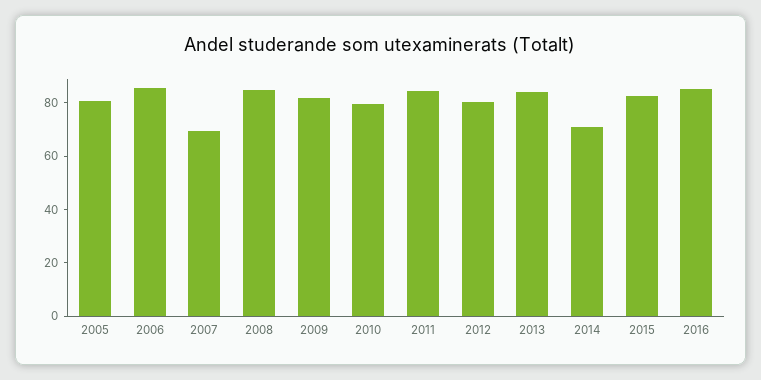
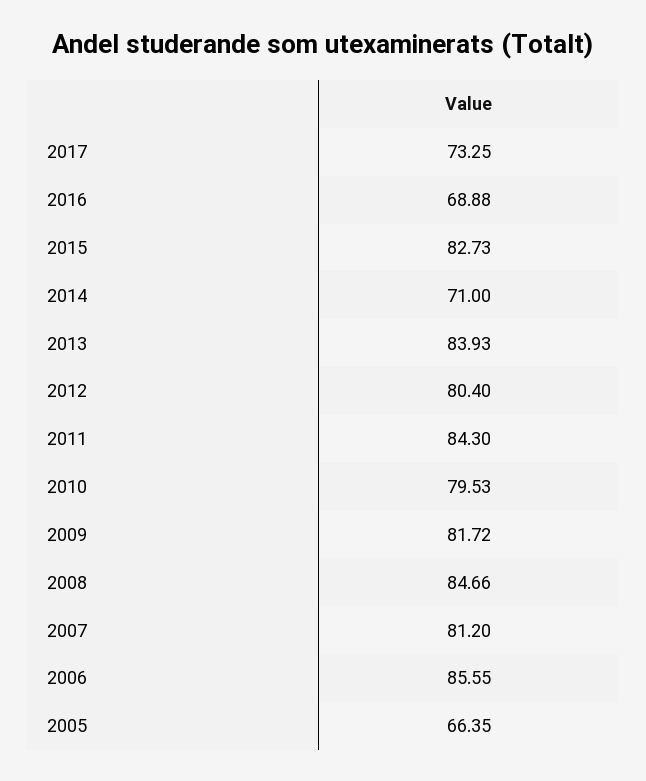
2005: 80 -> 66.35
2007: 70 -> 81.2
2016: 85 -> 68.88
2017: none -> 73.25

